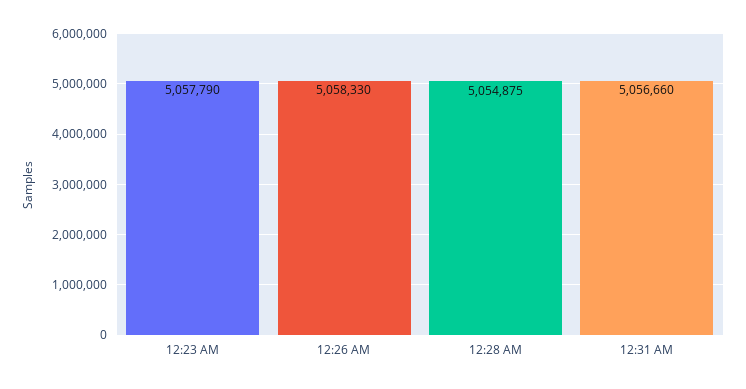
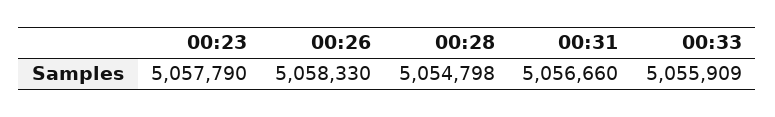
12:28 AM: 5054875 -> 5054798
00:33: none -> 5055909

